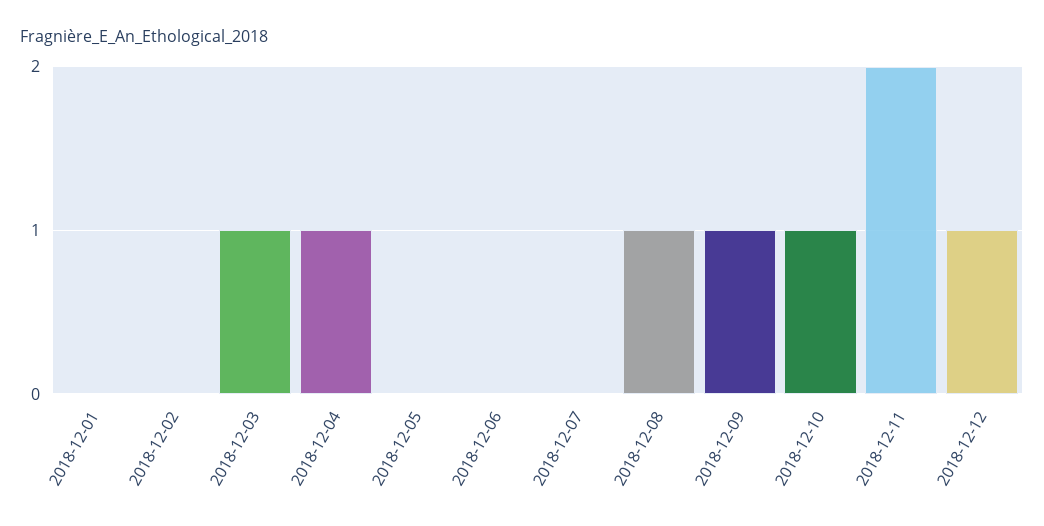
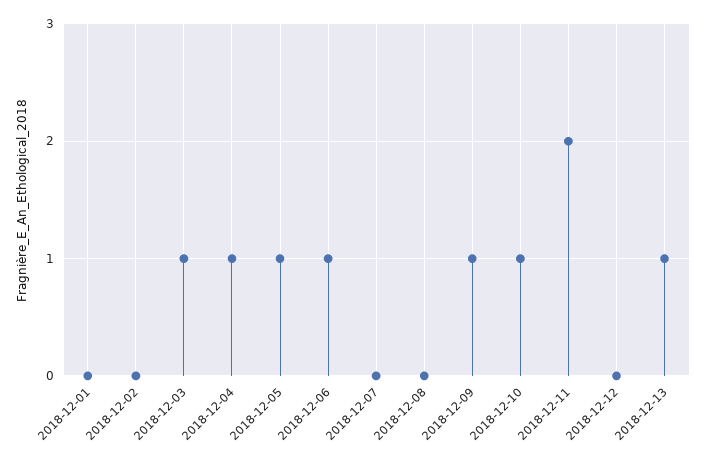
2018-12-05: 0 -> 1
2018-12-06: 0 -> 1
2018-12-08: 1 -> 0
2018-12-12: 1 -> 0
2018-12-13: none -> 1

